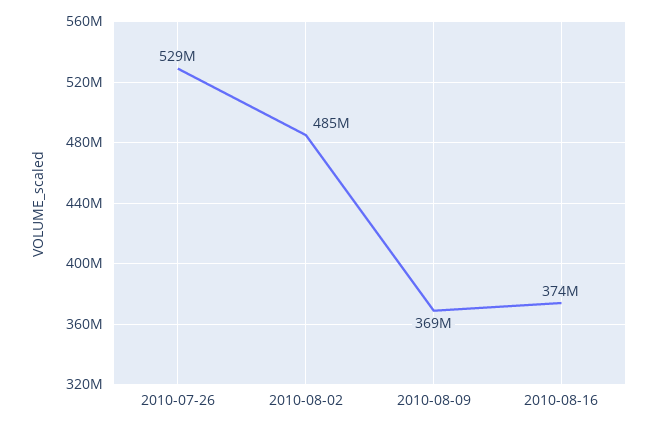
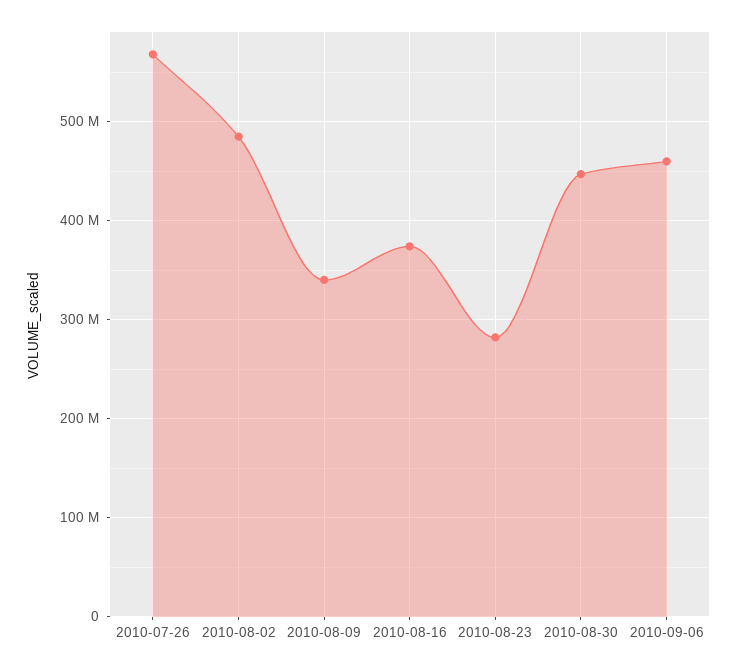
2010-07-26: 529000000 -> 570000000
2010-08-09: 369000000 -> 340000000
2010-08-23: none -> 280000000
2010-08-30: none -> 450000000
2010-09-06: none -> 460000000

